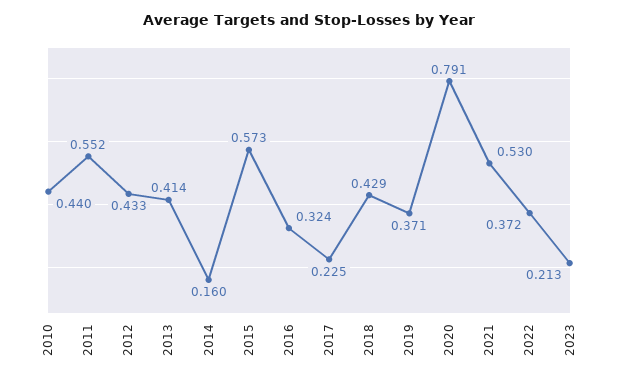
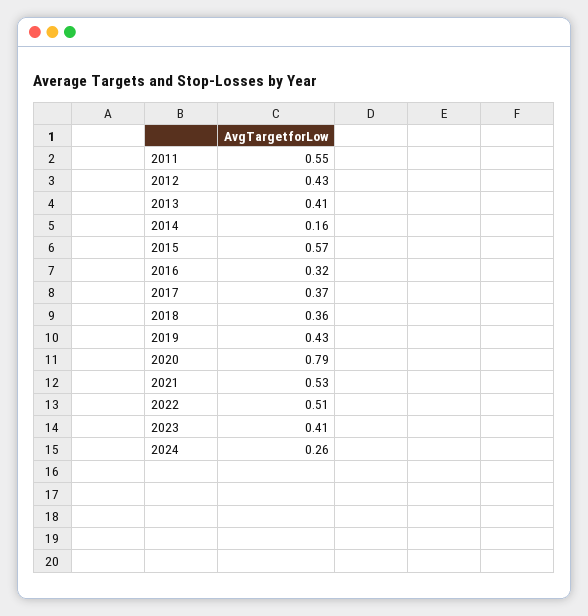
2010: 0.44 -> none
2017: 0.225 -> 0.37
2018: 0.429 -> 0.36
2019: 0.371 -> 0.43
2022: 0.372 -> 0.51
2023: 0.213 -> 0.41
2024: none -> 0.26

